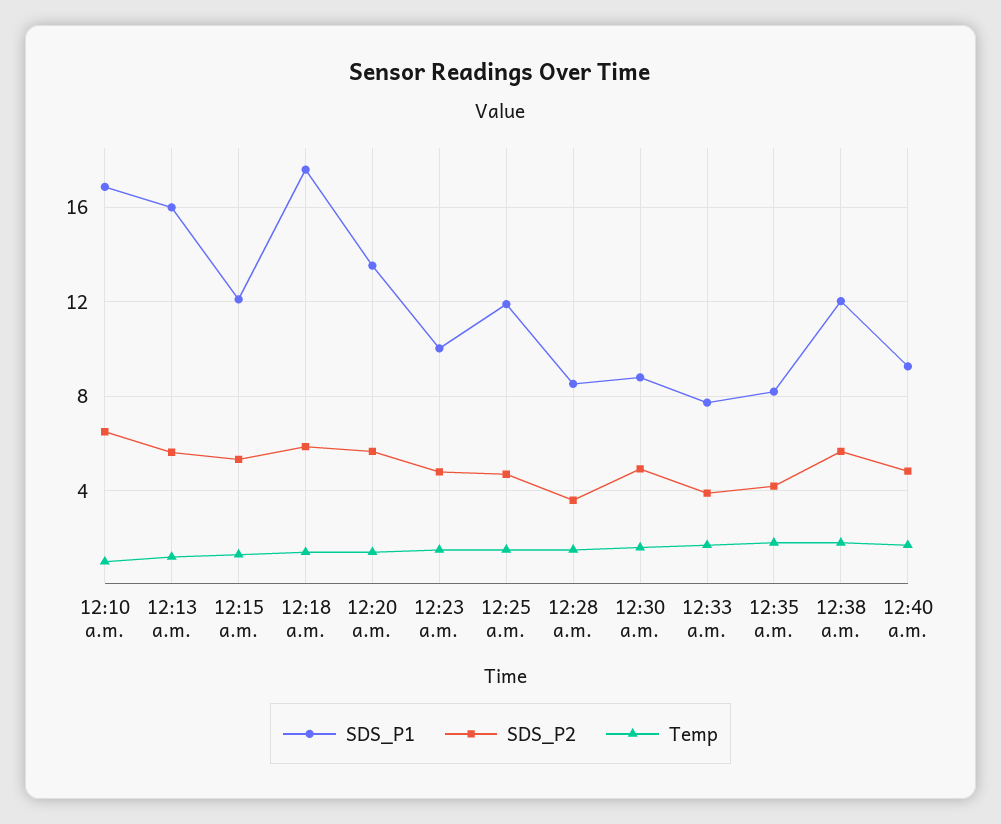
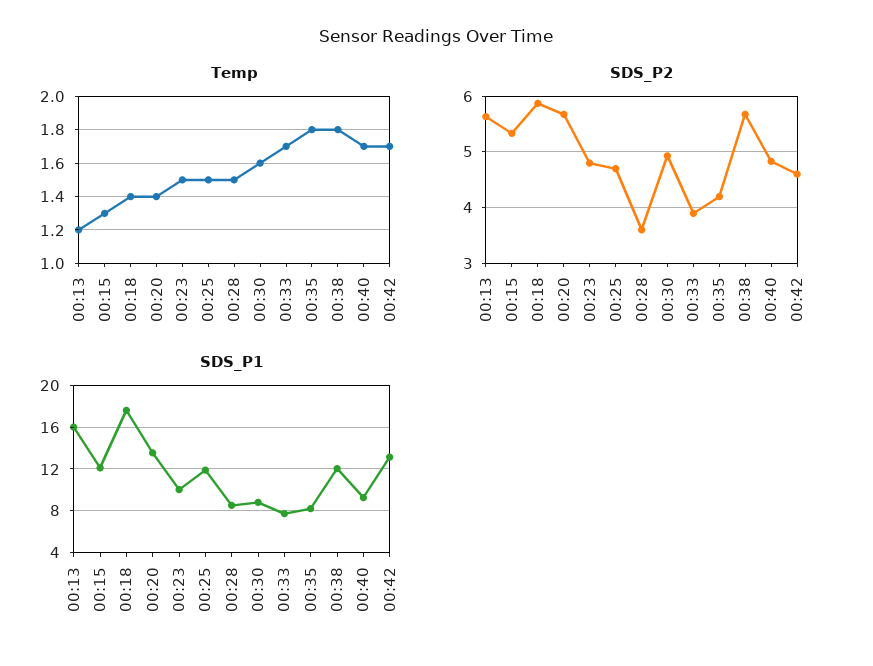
SDS_P1, 12:10 a.m.: 17 -> none
SDS_P2, 12:10 a.m.: 6.5 -> none
Temp, 12:10 a.m.: 1 -> none
Temp, 00:42: none -> 1.7
SDS_P2, 00:42: none -> 4.6
SDS_P1, 00:42: none -> 13

